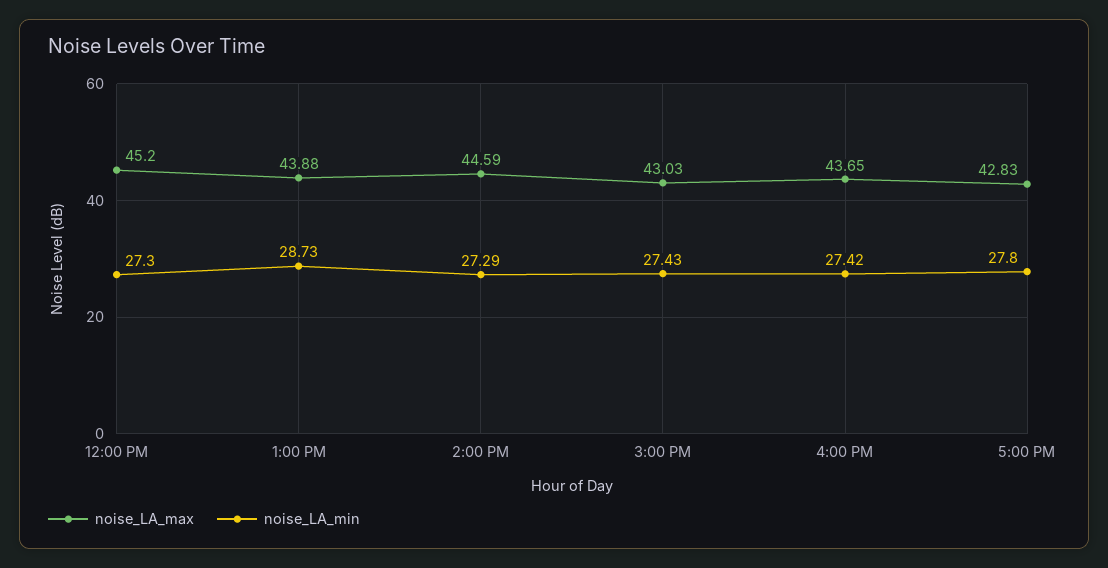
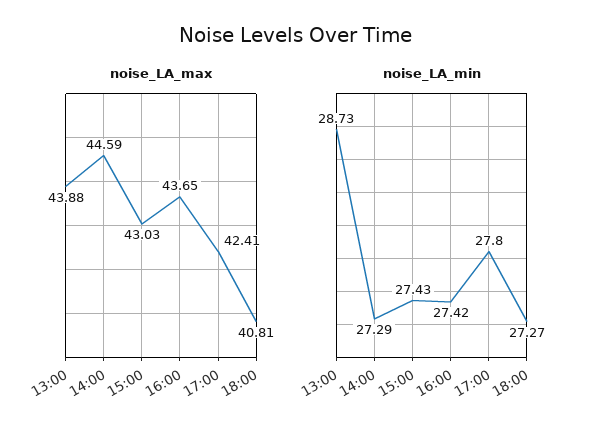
noise_LA_max, 12:00 PM: 45.2 -> none
noise_LA_min, 12:00 PM: 27.3 -> none
noise_LA_max, 5:00 PM: 42.83 -> 42.41
noise_LA_max, 18:00: none -> 40.81
noise_LA_min, 18:00: none -> 27.27

